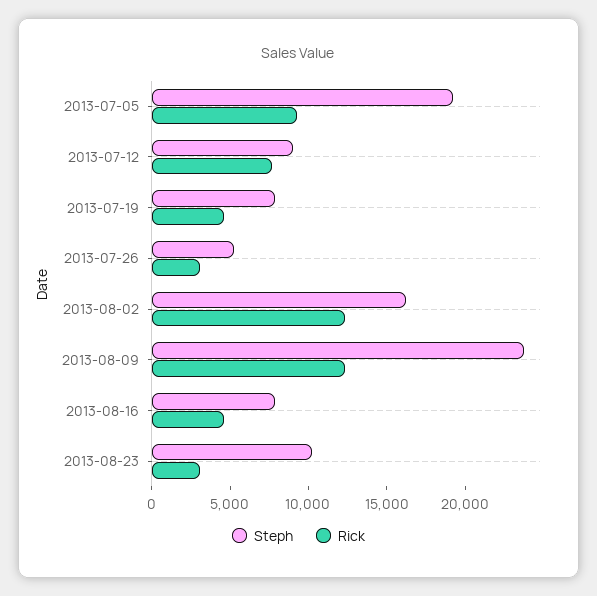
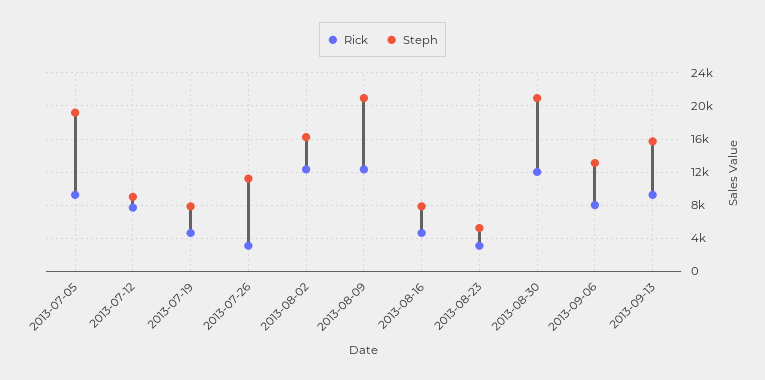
Steph, 2013-07-26: 5000 -> 11000
Steph, 2013-08-09: 24000 -> 21000
Steph, 2013-08-23: 10000 -> 5000
Rick, 2013-08-30: none -> 12000
Steph, 2013-08-30: none -> 21000
Rick, 2013-09-06: none -> 8000
Steph, 2013-09-06: none -> 13000
Rick, 2013-09-13: none -> 9000
Steph, 2013-09-13: none -> 16000

